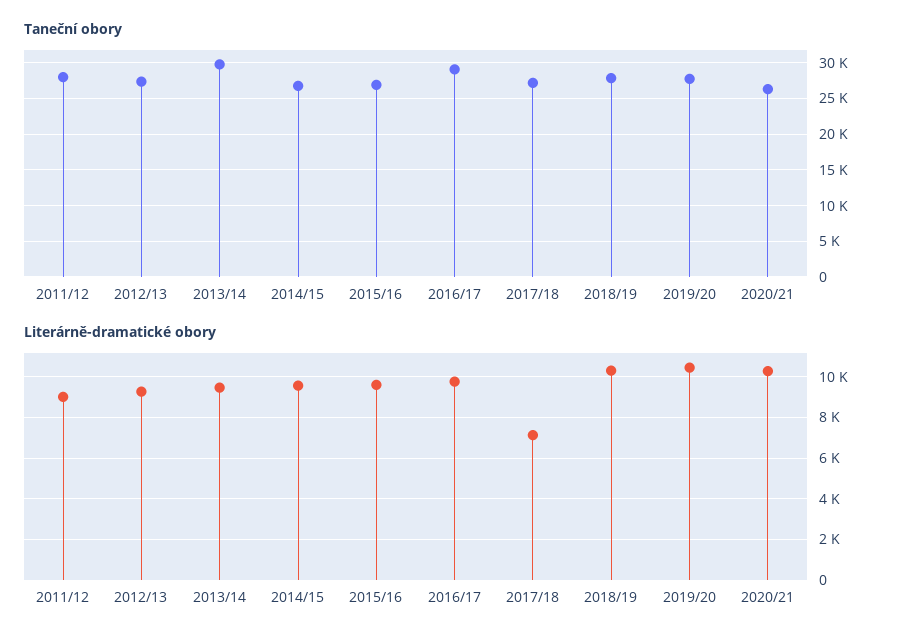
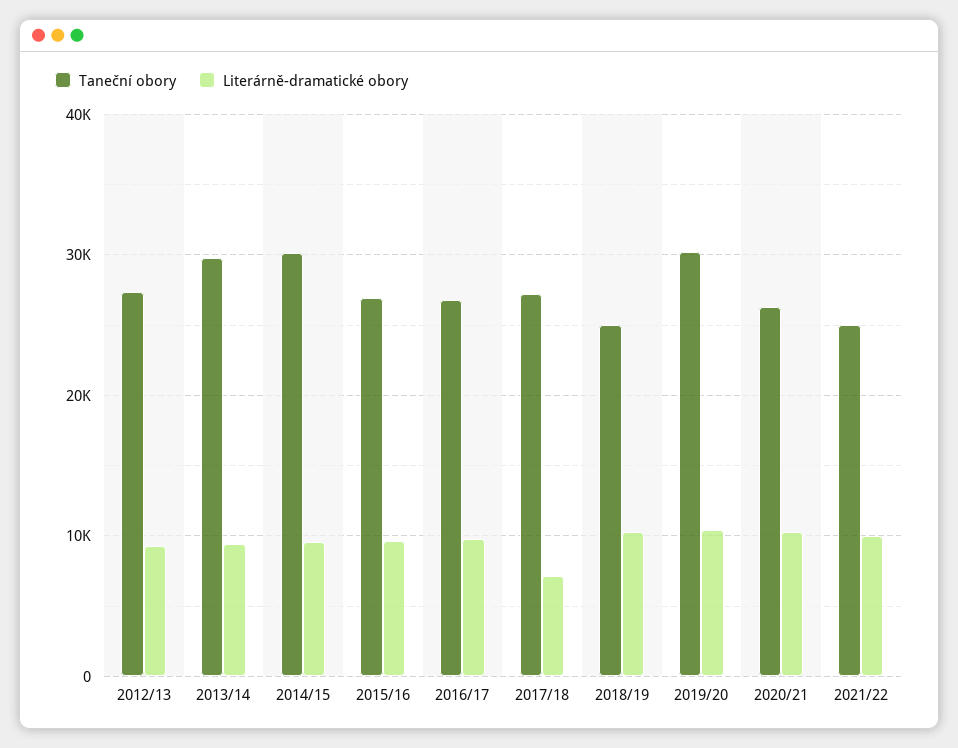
Taneční obory, 2011/12: 28000 -> none
Taneční obory, 2014/15: 27000 -> 30000
Taneční obory, 2016/17: 29000 -> 27000
Taneční obory, 2018/19: 28000 -> 25000
Taneční obory, 2019/20: 28000 -> 30000
Literárně-dramatické obory, 2011/12: 9000 -> none
Taneční obory, 2021/22: none -> 25000
Literárně-dramatické obory, 2021/22: none -> 10000

